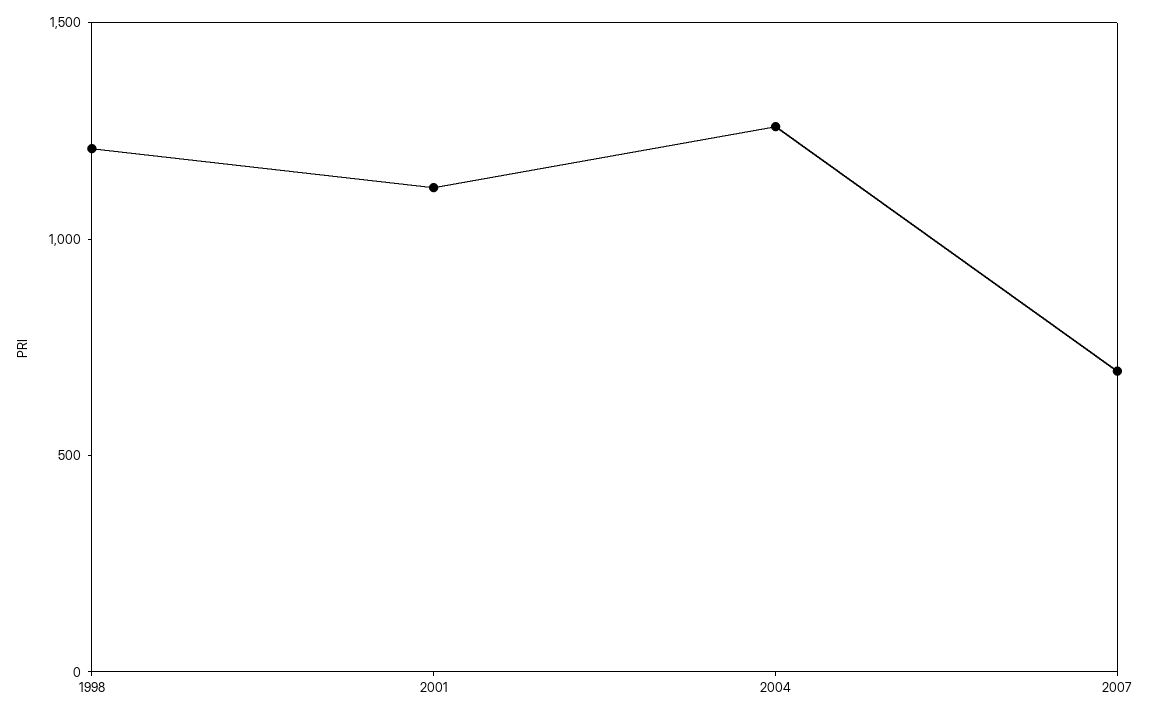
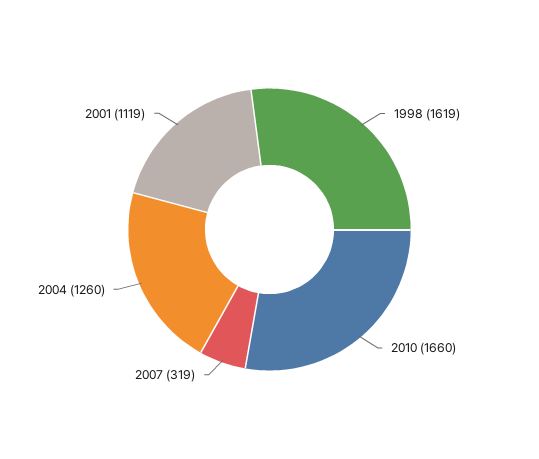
1998: 1200 -> 1619
2007: 700 -> 319
2010: none -> 1660

